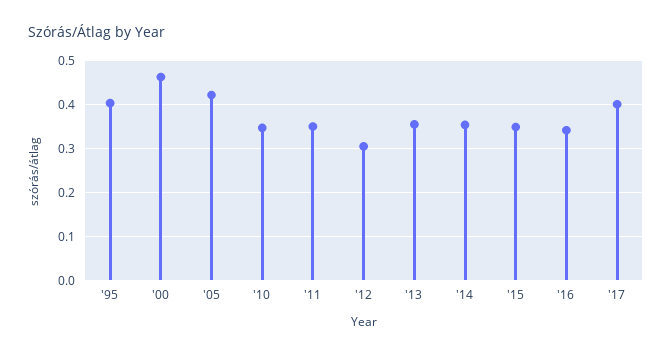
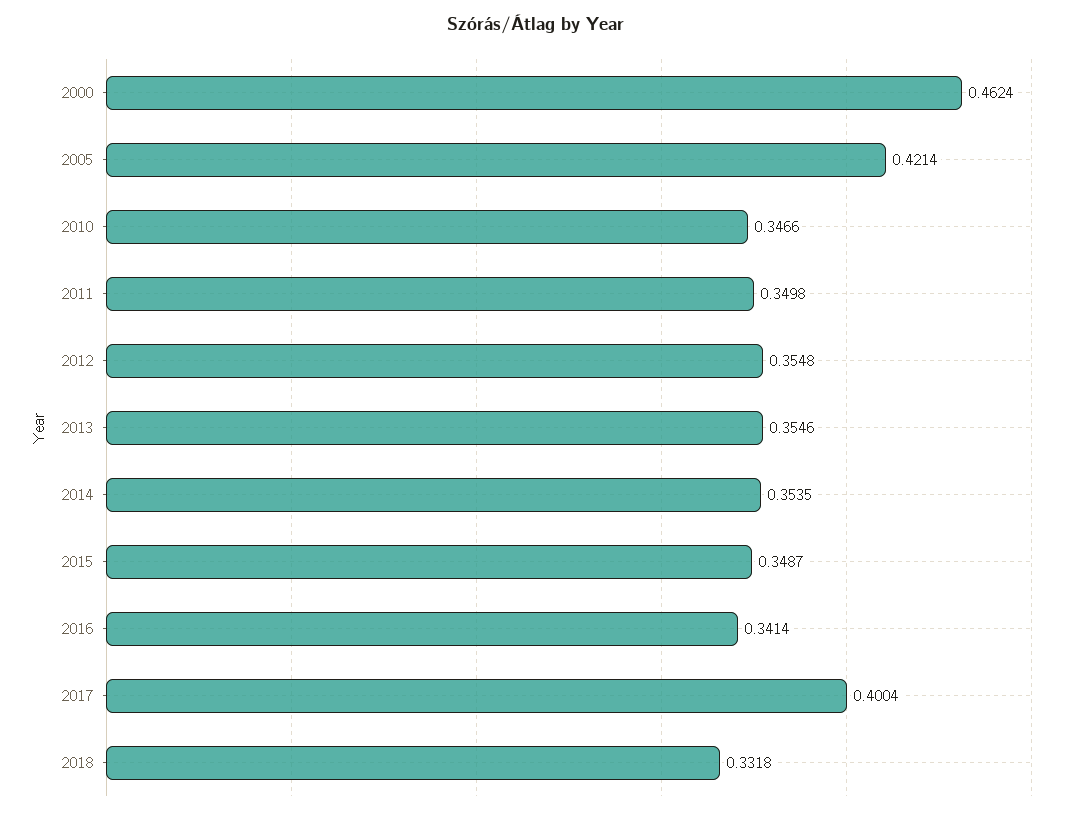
'95: 0.4 -> none
'12: 0.3 -> 0.3548
2018: none -> 0.3318

